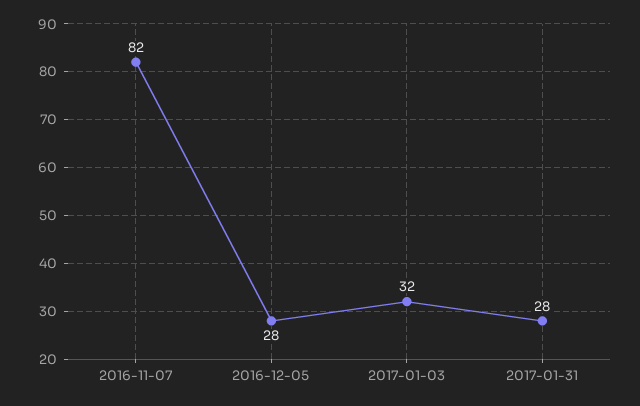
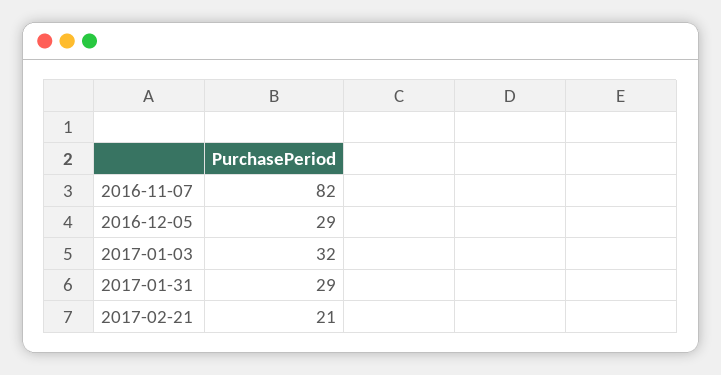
2016-12-05: 28 -> 29
2017-01-31: 28 -> 29
2017-02-21: none -> 21

